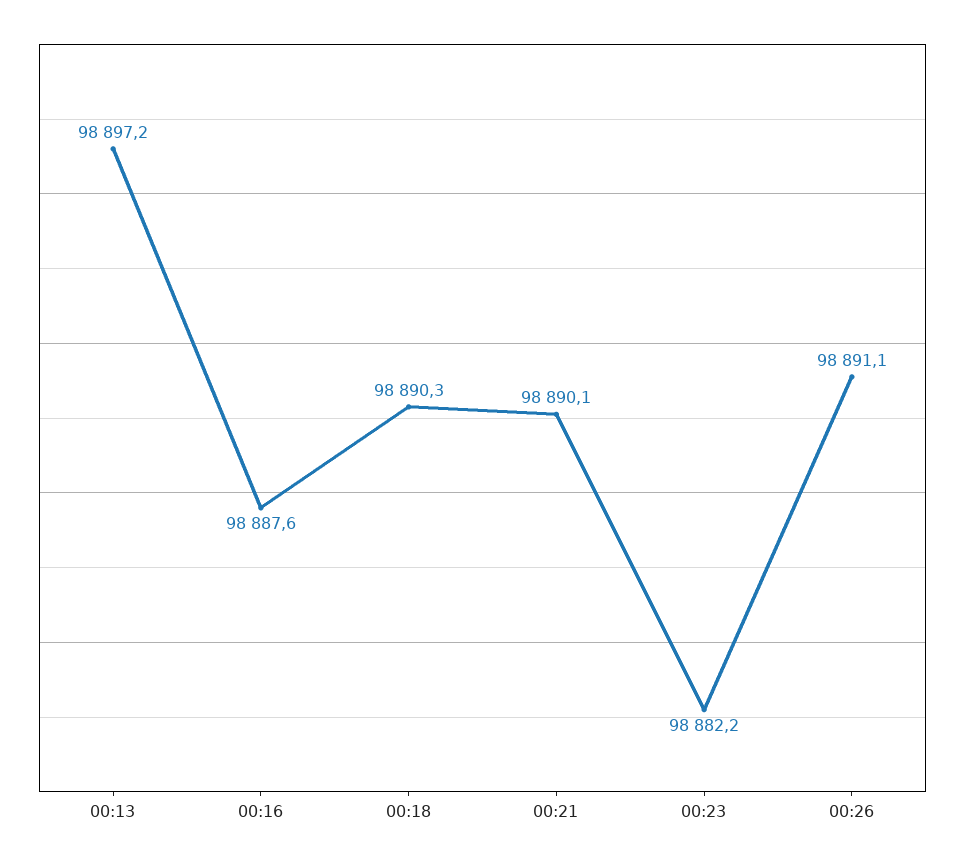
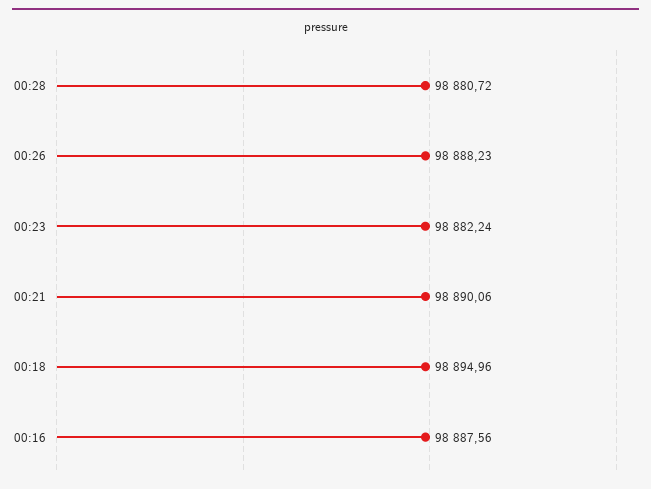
00:13: 98897.2 -> none
00:18: 98890.3 -> 98894.96
00:26: 98891.1 -> 98888.23
00:28: none -> 98880.72

